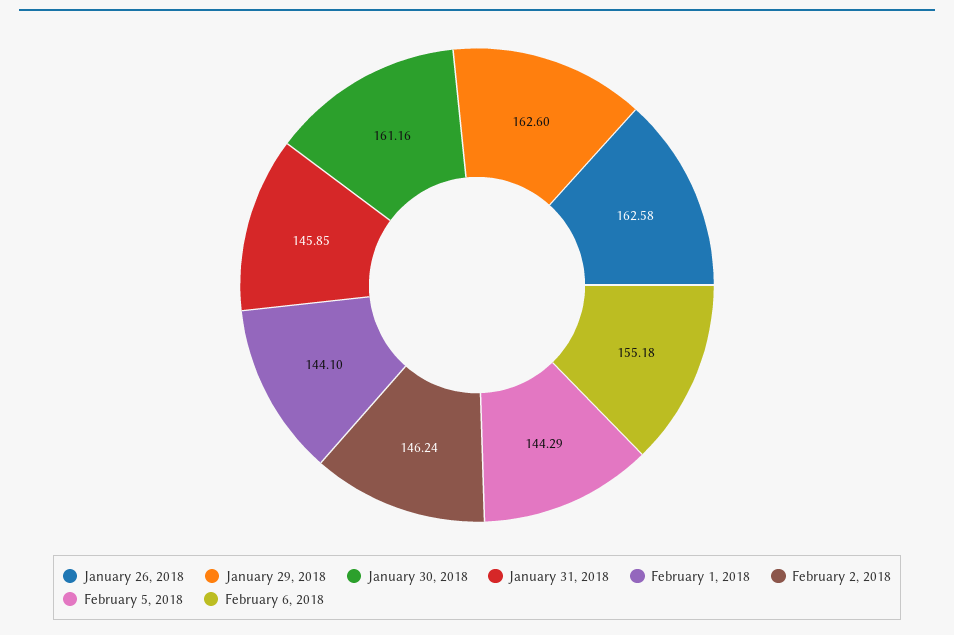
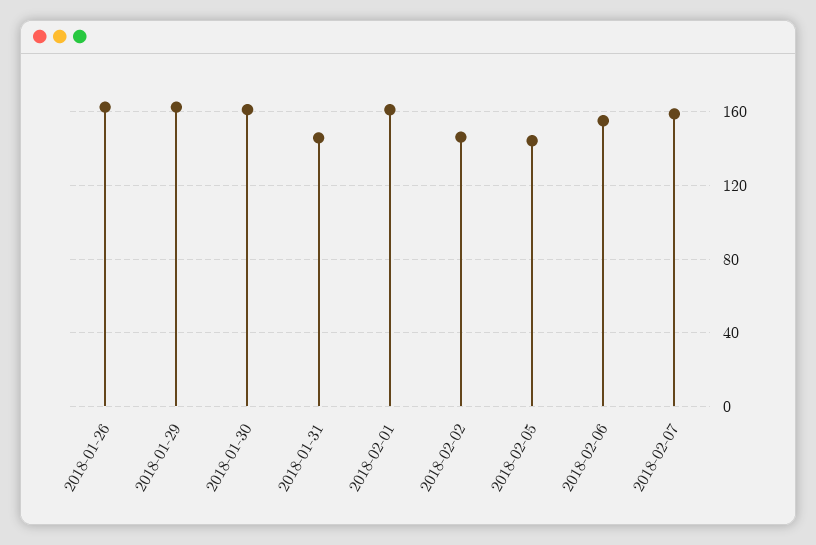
February 1, 2018: 144.1 -> 160
2018-02-07: none -> 160

